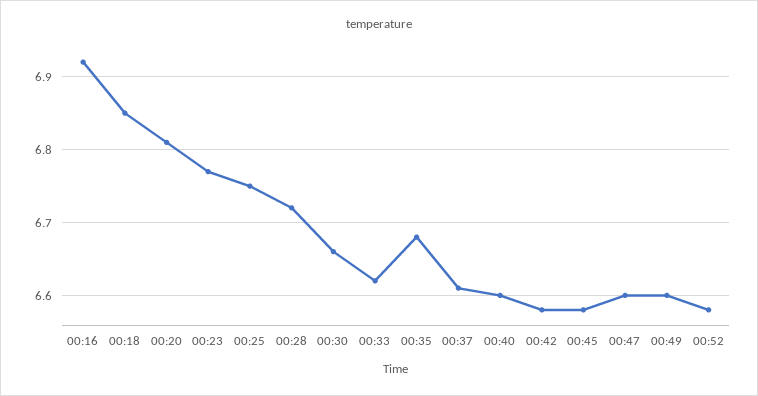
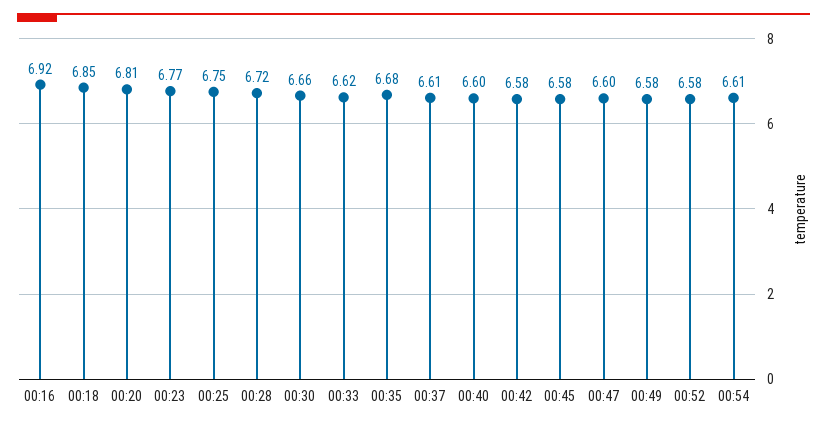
00:49: 6.6 -> 6.58
00:54: none -> 6.61

